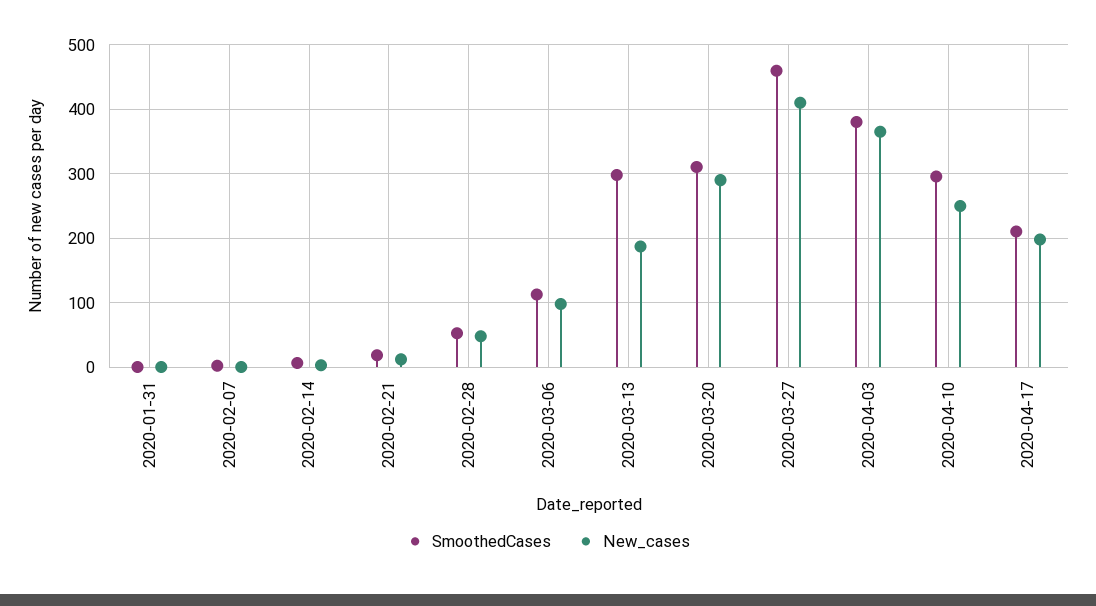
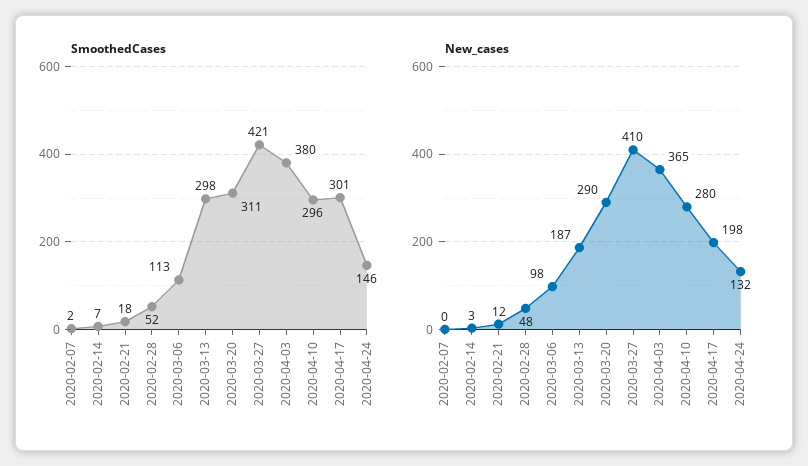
SmoothedCases, 2020-01-31: 0 -> none
New_cases, 2020-01-31: 0 -> none
SmoothedCases, 2020-03-27: 460 -> 421
New_cases, 2020-04-10: 250 -> 280
SmoothedCases, 2020-04-17: 210 -> 301
SmoothedCases, 2020-04-24: none -> 146
New_cases, 2020-04-24: none -> 132

